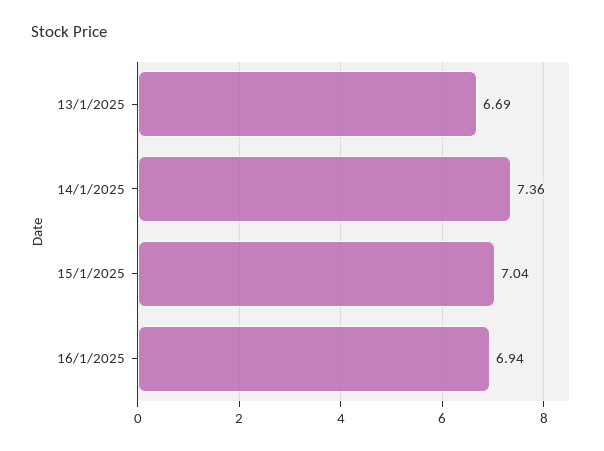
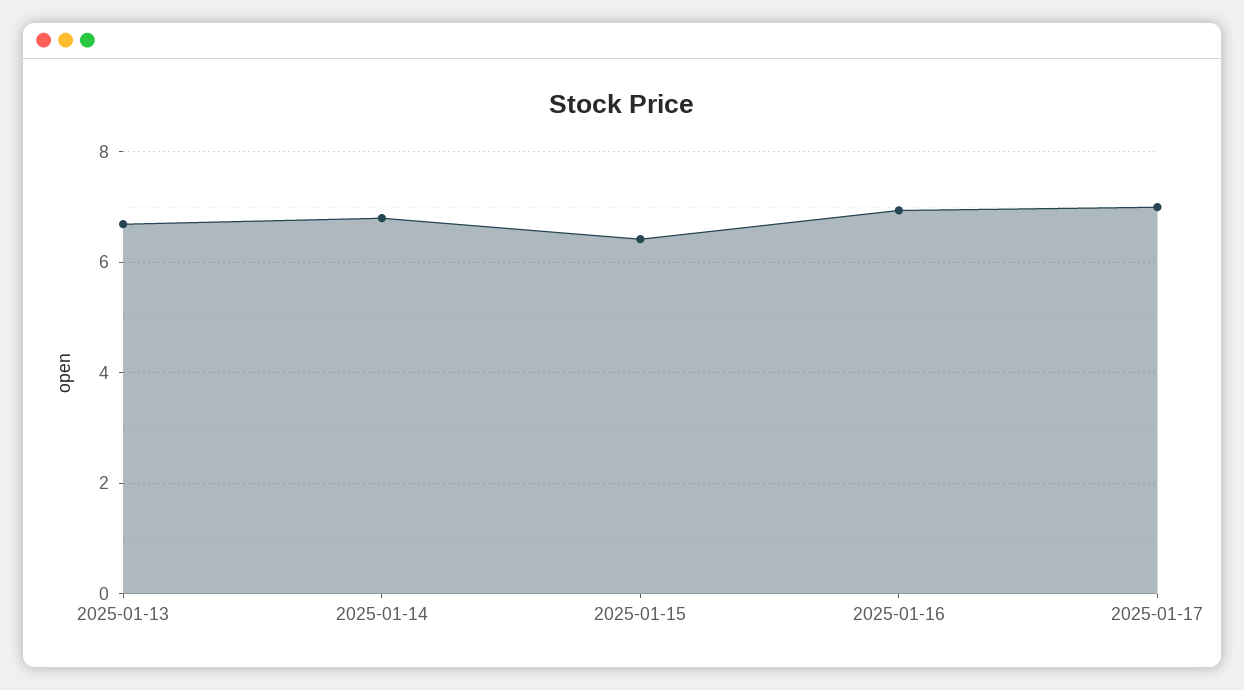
14/1/2025: 7.36 -> 6.8
15/1/2025: 7.04 -> 6.4
2025-01-17: none -> 7

